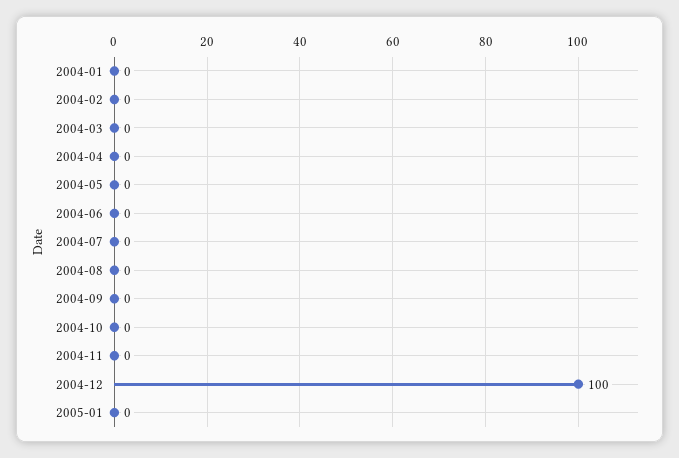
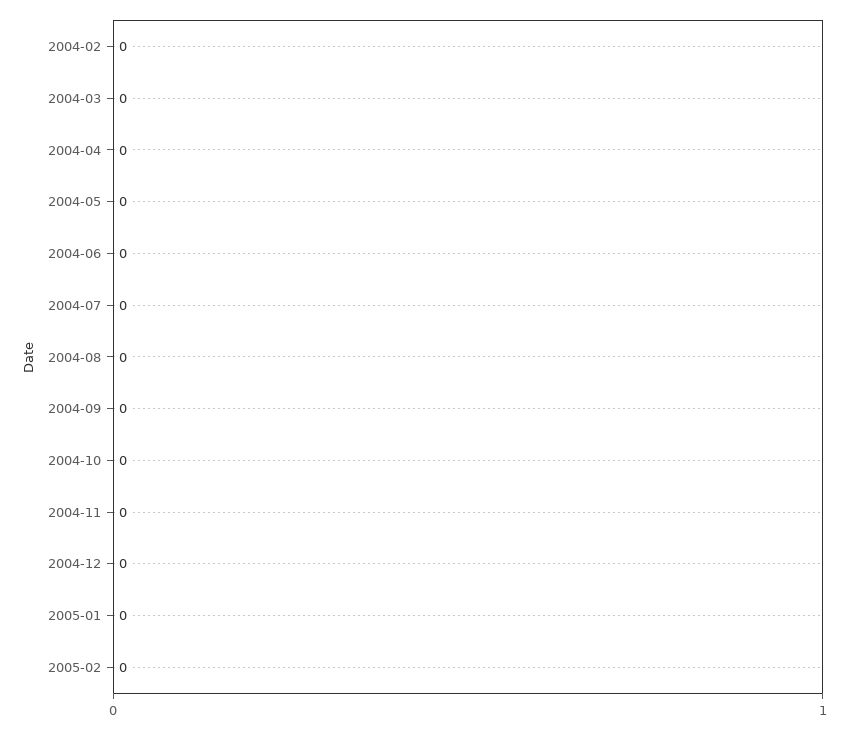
2004-01: 0 -> none
2004-12: 100 -> 0
2005-02: none -> 0

